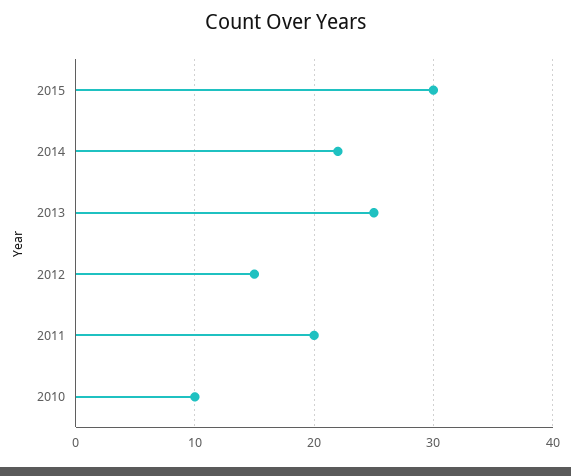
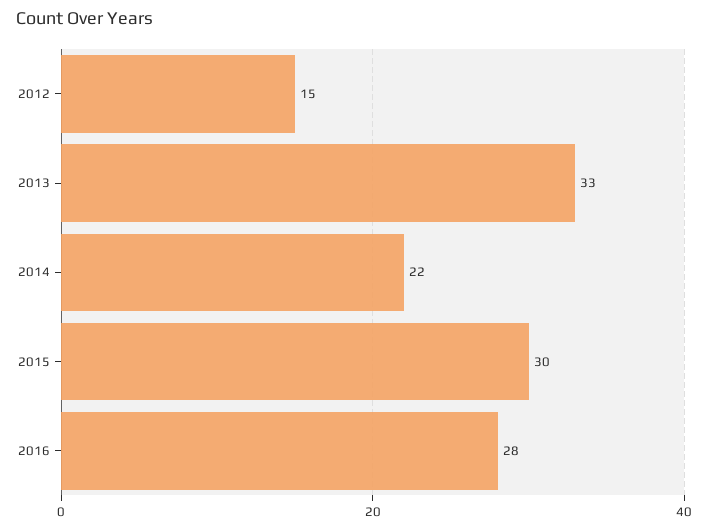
2013: 25 -> 33
2011: 20 -> none
2010: 10 -> none
2016: none -> 28

